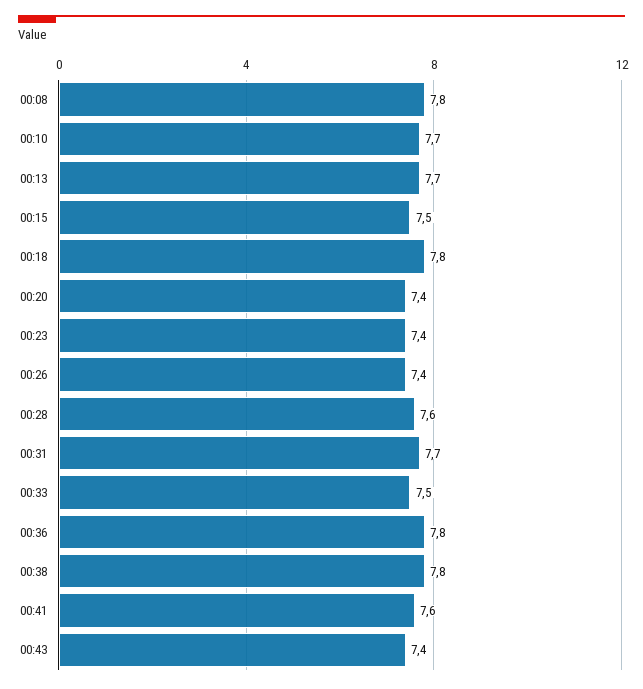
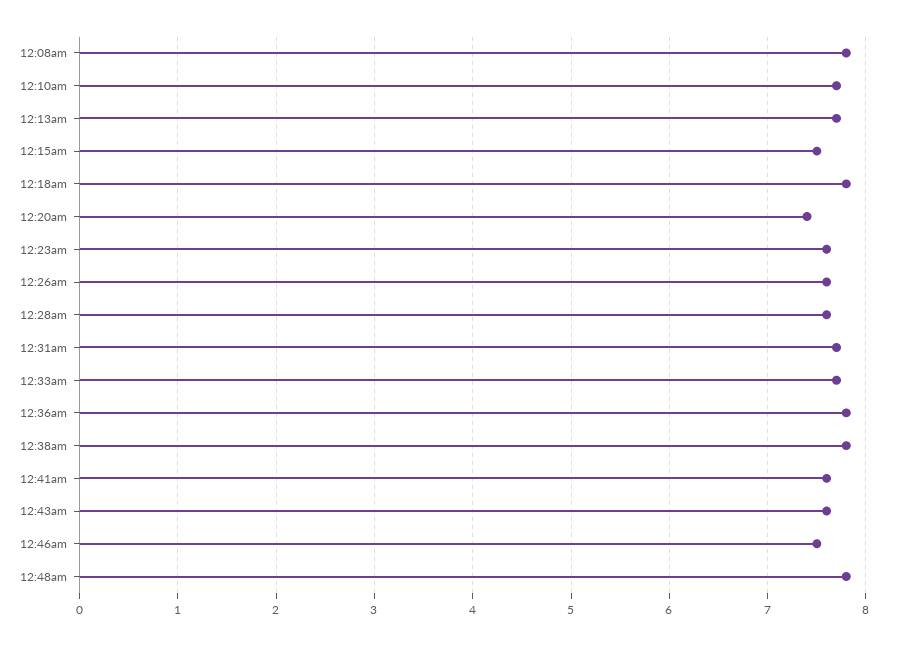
00:23: 7.4 -> 7.6
00:26: 7.4 -> 7.6
00:33: 7.5 -> 7.7
00:43: 7.4 -> 7.6
12:46am: none -> 7.5
12:48am: none -> 7.8

